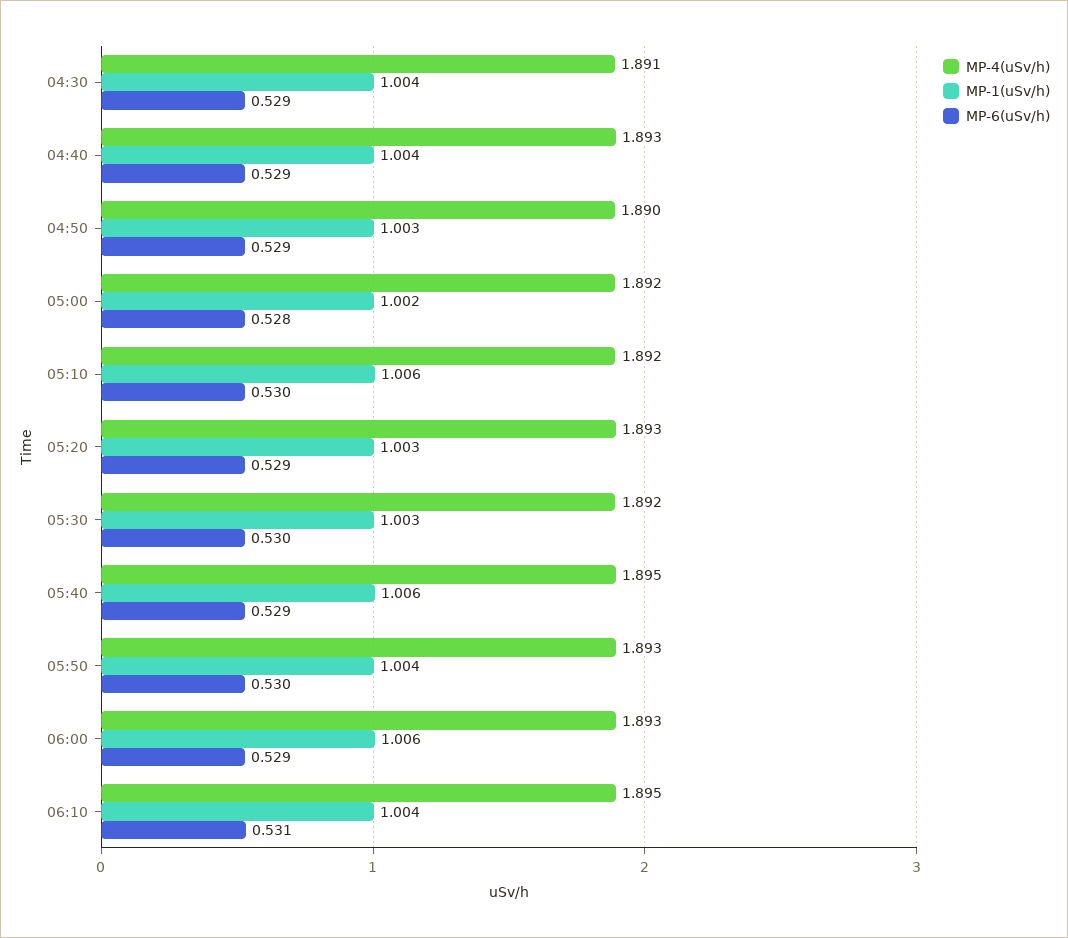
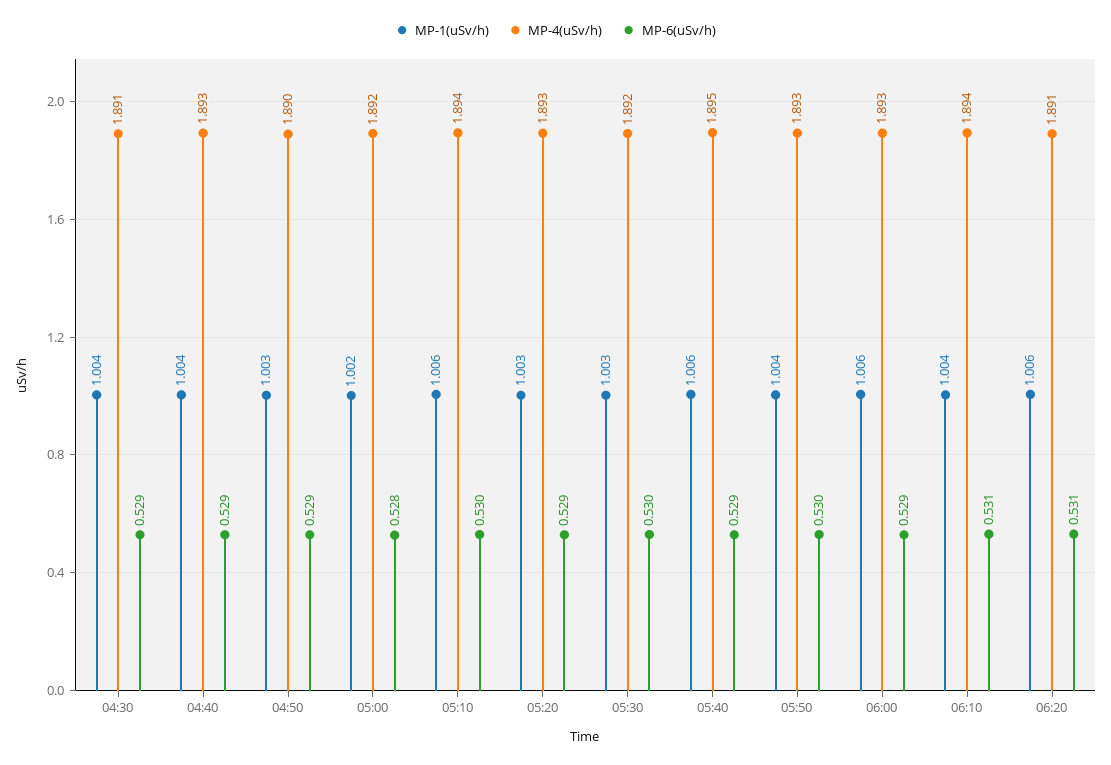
MP-4(uSv/h), 05:10: 1.892 -> 1.894
MP-4(uSv/h), 06:10: 1.895 -> 1.894
MP-1(uSv/h), 06:20: none -> 1.006
MP-4(uSv/h), 06:20: none -> 1.891
MP-6(uSv/h), 06:20: none -> 0.531

